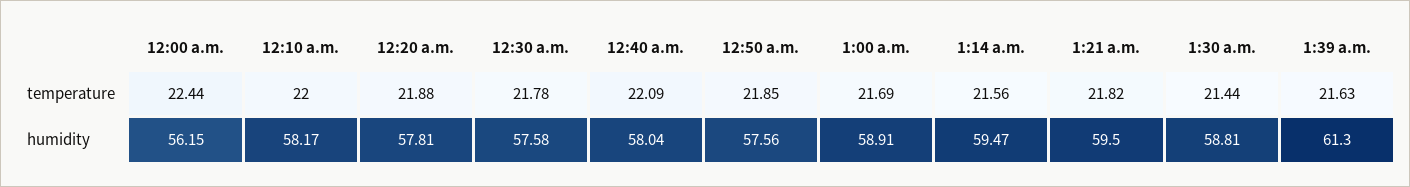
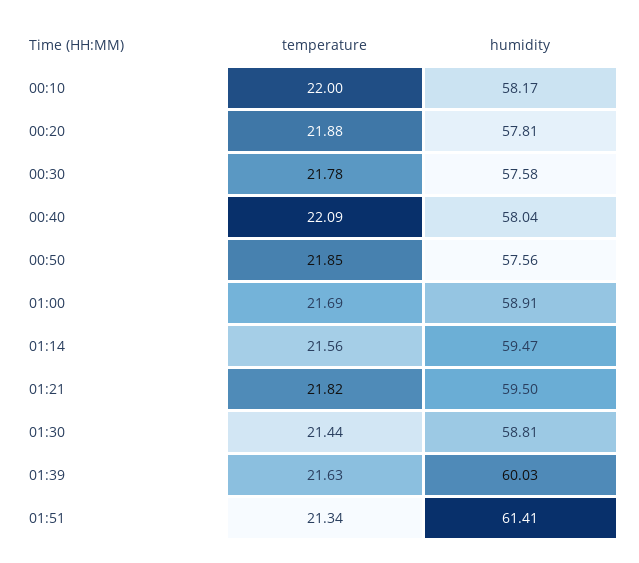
12:00 a.m., temperature: 22.44 -> none
12:00 a.m., humidity: 56.15 -> none
1:39 a.m., humidity: 61.3 -> 60.03
01:51, temperature: none -> 21.34
01:51, humidity: none -> 61.41

